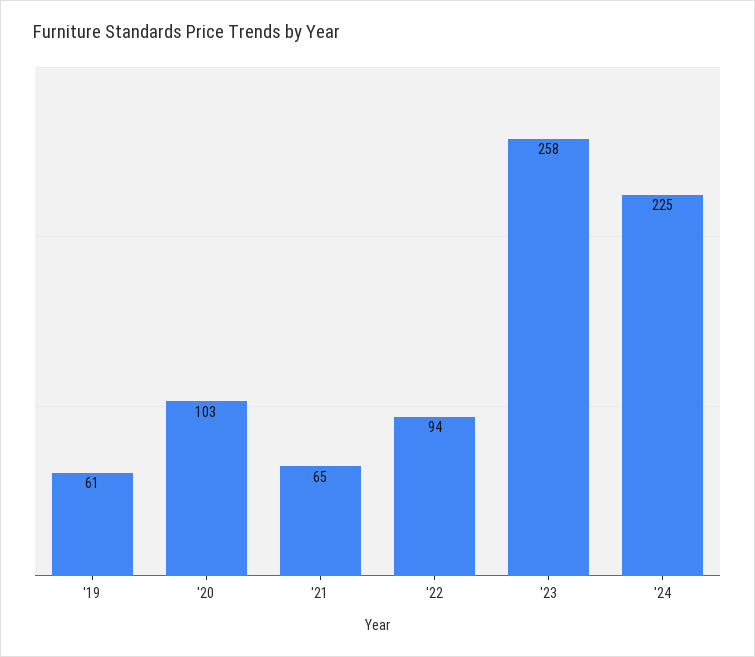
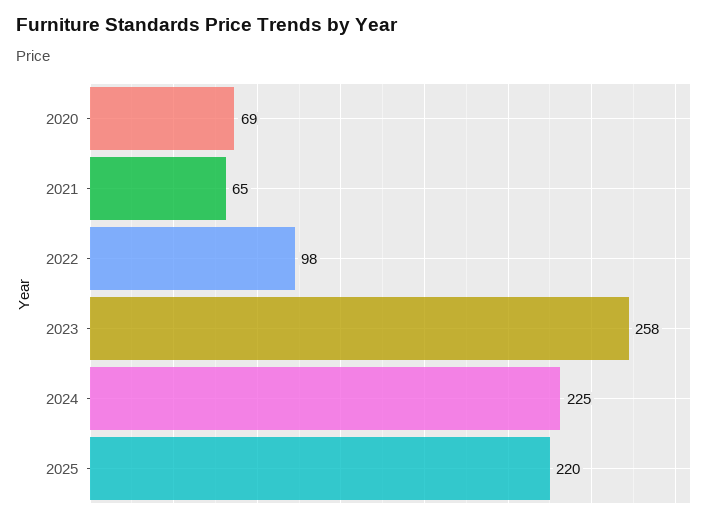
'19: 61 -> none
'20: 103 -> 69
'22: 94 -> 98
2025: none -> 220

